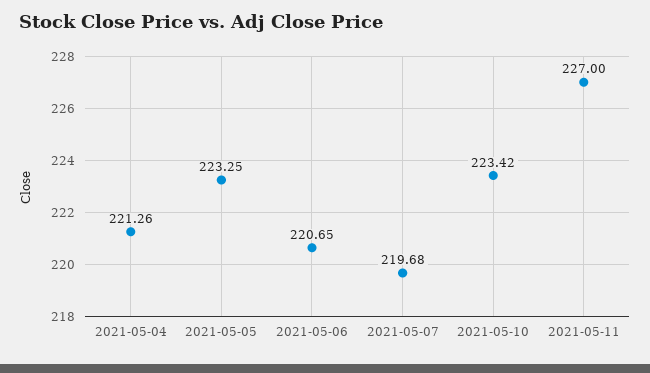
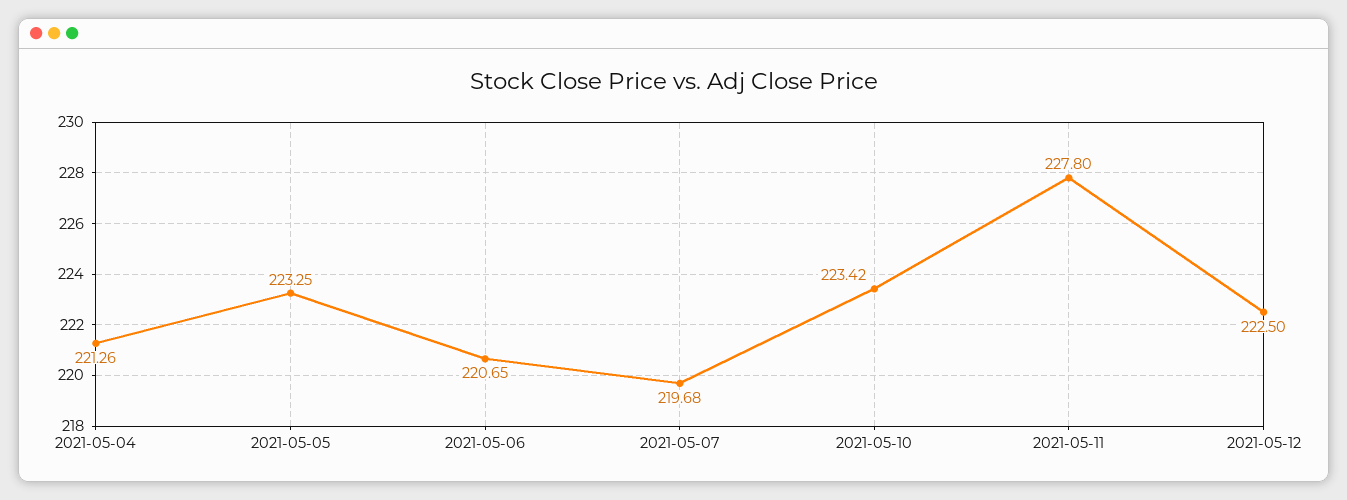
2021-05-11: 227 -> 227.8
2021-05-12: none -> 222.5

